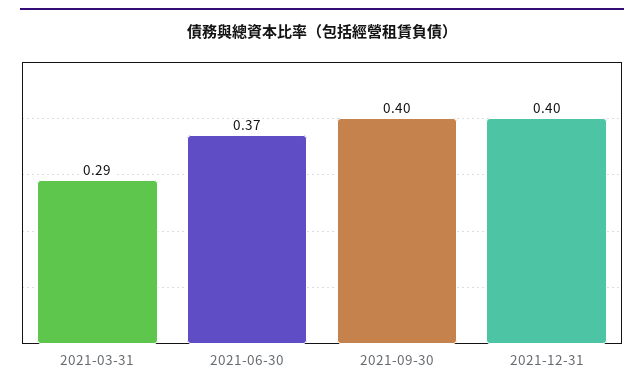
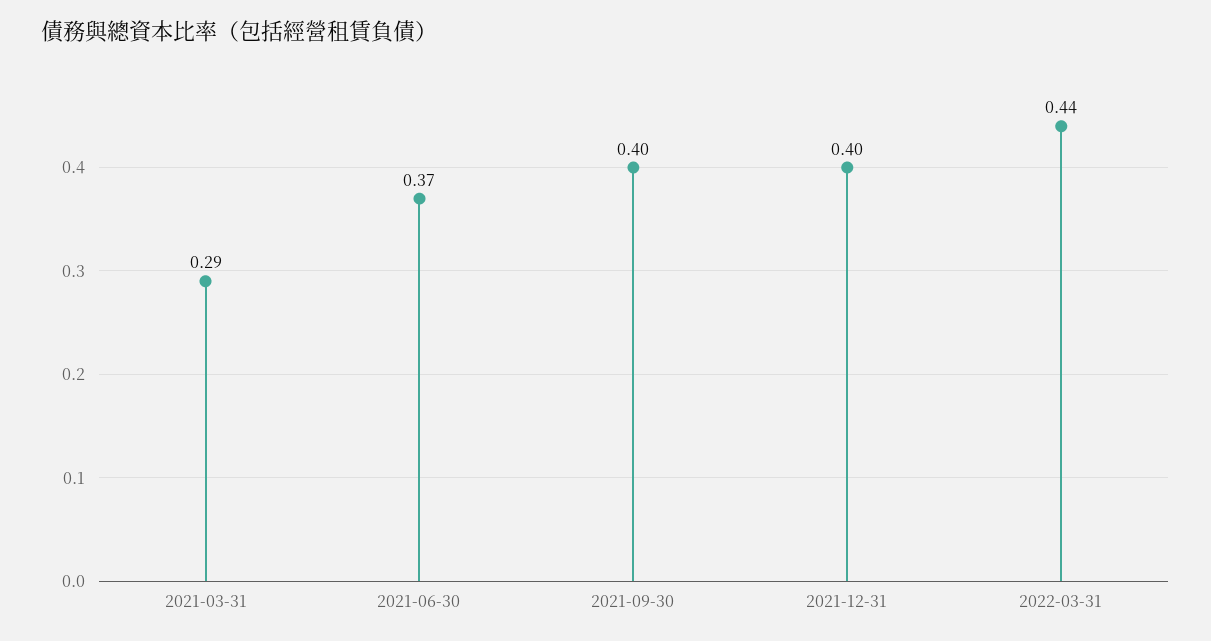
2022-03-31: none -> 0.44

